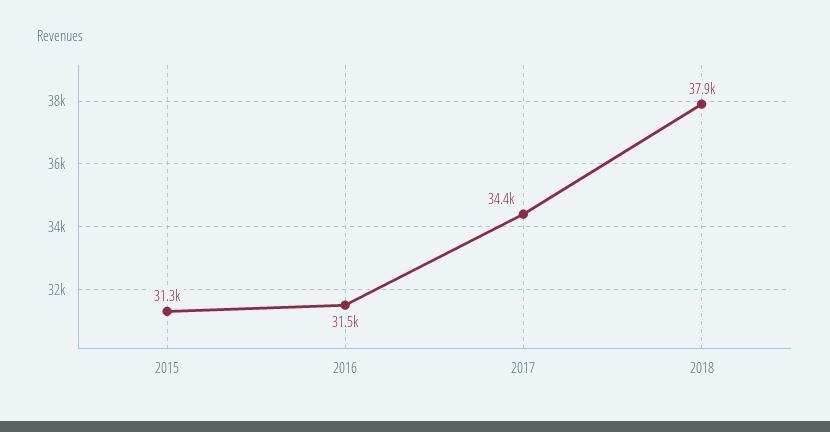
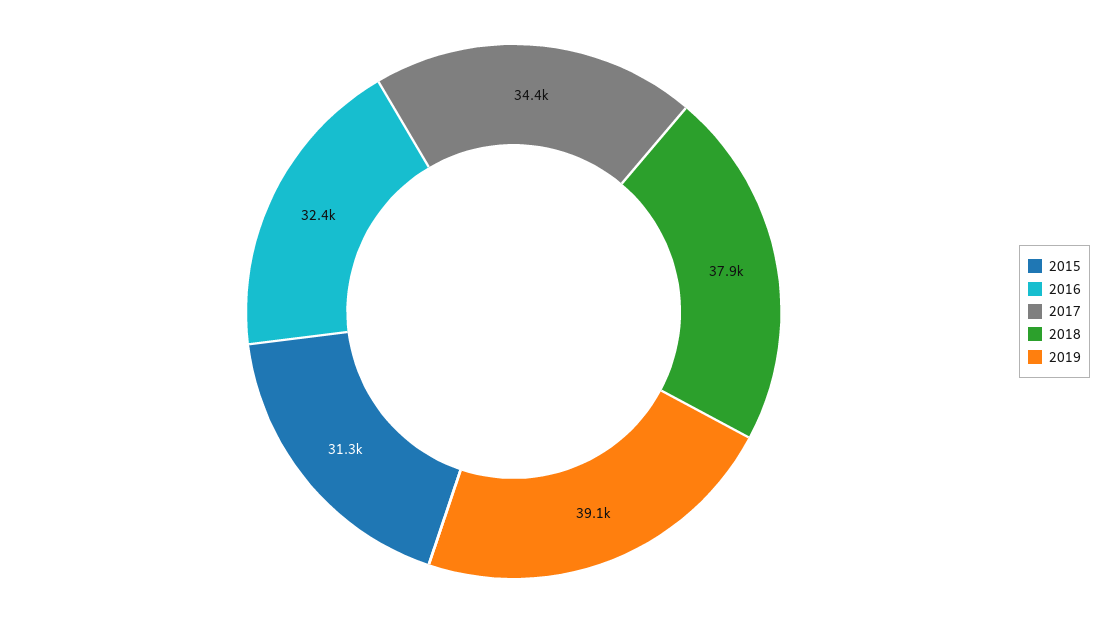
2016: 31500 -> 32400
2019: none -> 39100

